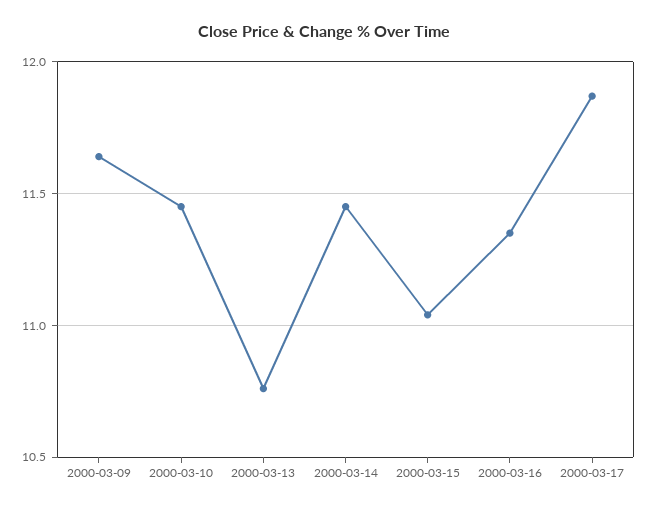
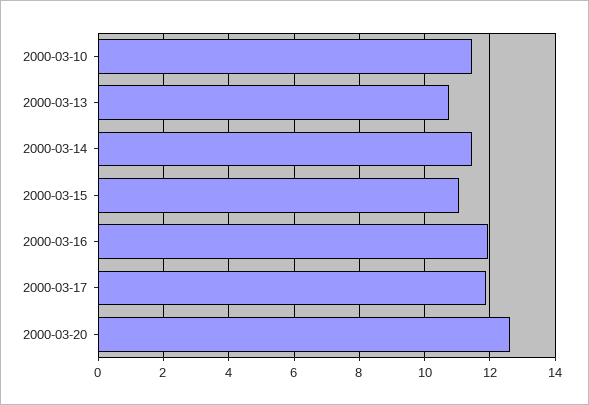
2000-03-09: 11.65 -> none
2000-03-16: 11.35 -> 12
2000-03-20: none -> 12.6

